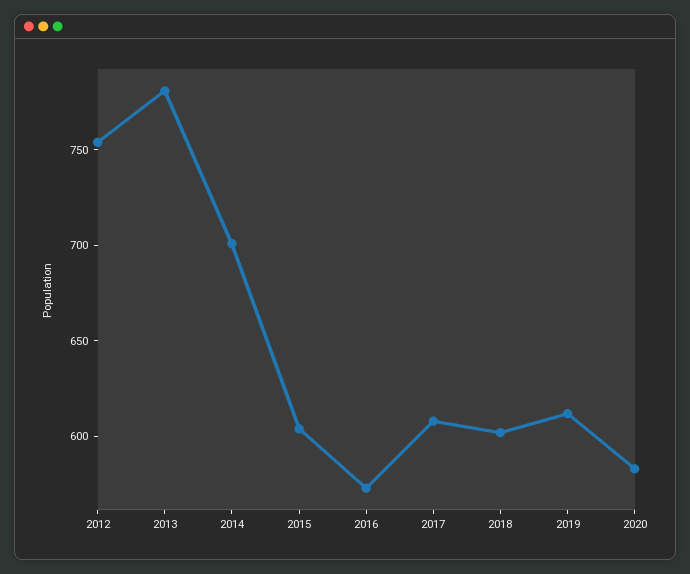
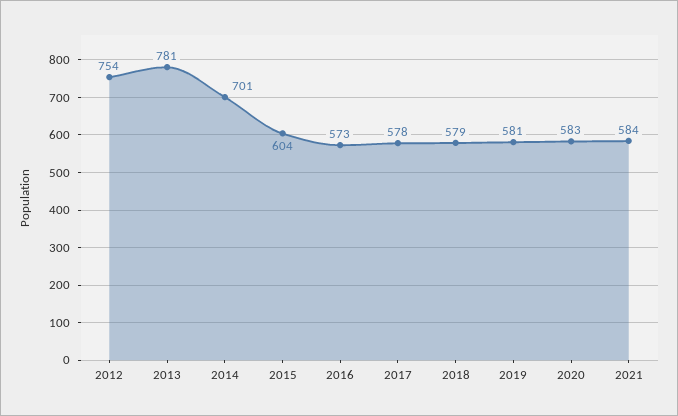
2017: 610 -> 578
2018: 600 -> 579
2019: 610 -> 581
2021: none -> 584

